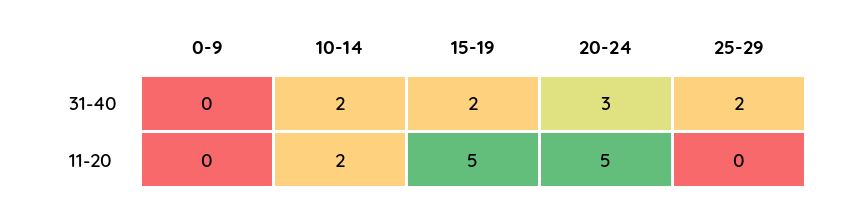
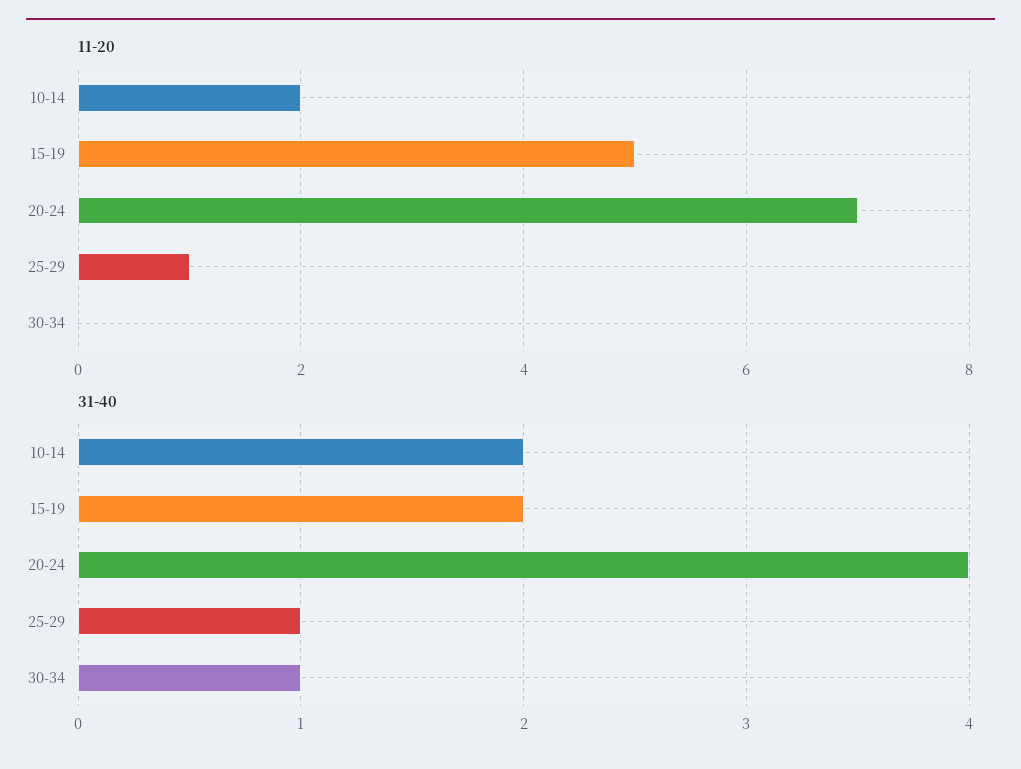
31-40, 0-9: 0 -> none
31-40, 20-24: 3 -> 4
31-40, 25-29: 2 -> 1
11-20, 0-9: 0 -> none
11-20, 20-24: 5 -> 7
11-20, 25-29: 0 -> 1
11-20, 30-34: none -> 0
31-40, 30-34: none -> 1

